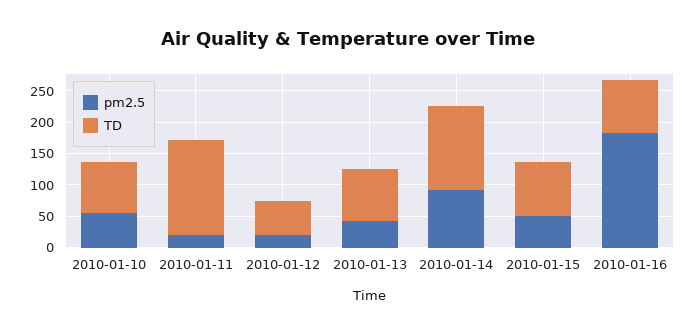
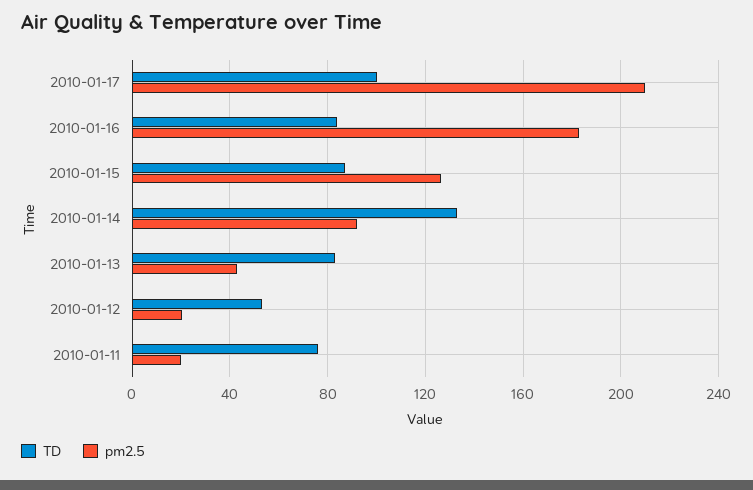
pm2.5, 2010-01-10: 50 -> none
TD, 2010-01-10: 75 -> none
TD, 2010-01-11: 150 -> 75
pm2.5, 2010-01-15: 50 -> 125
TD, 2010-01-17: none -> 100
pm2.5, 2010-01-17: none -> 210

